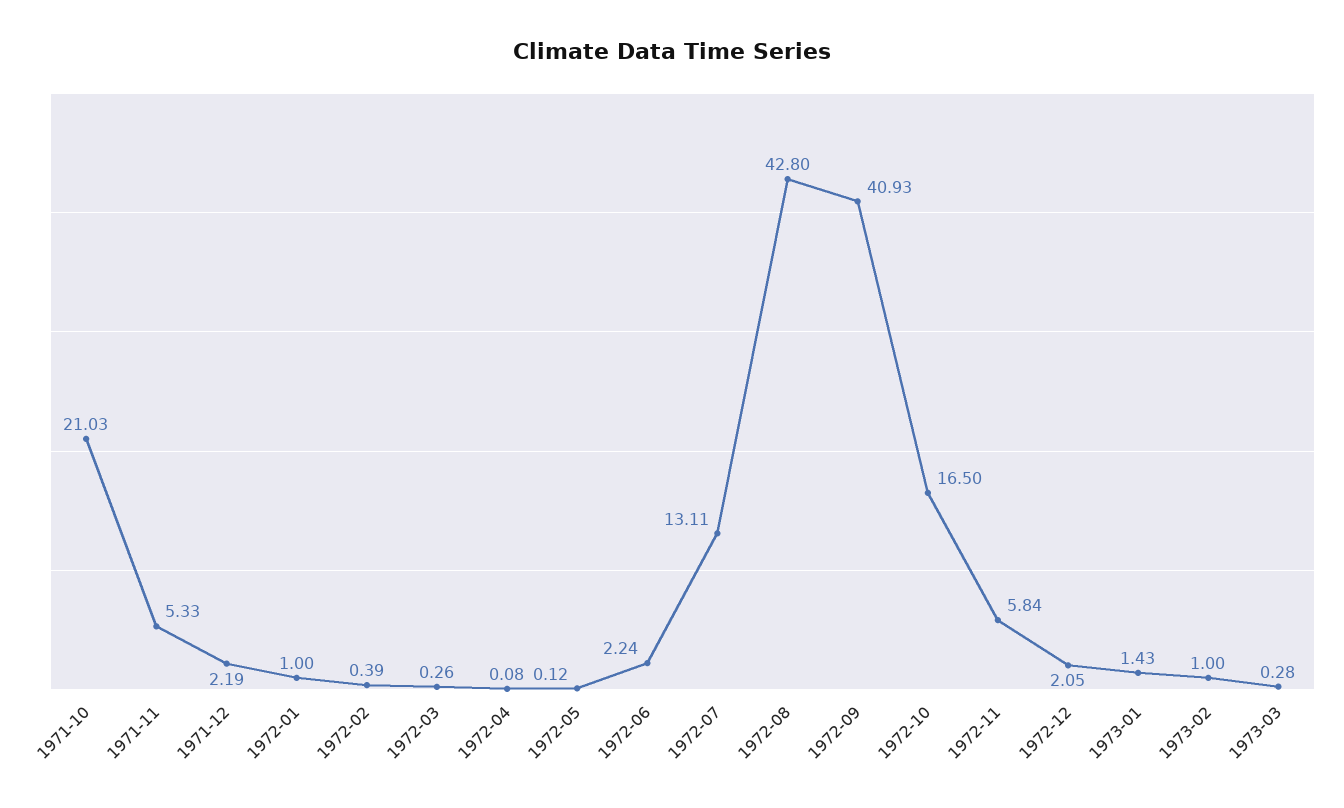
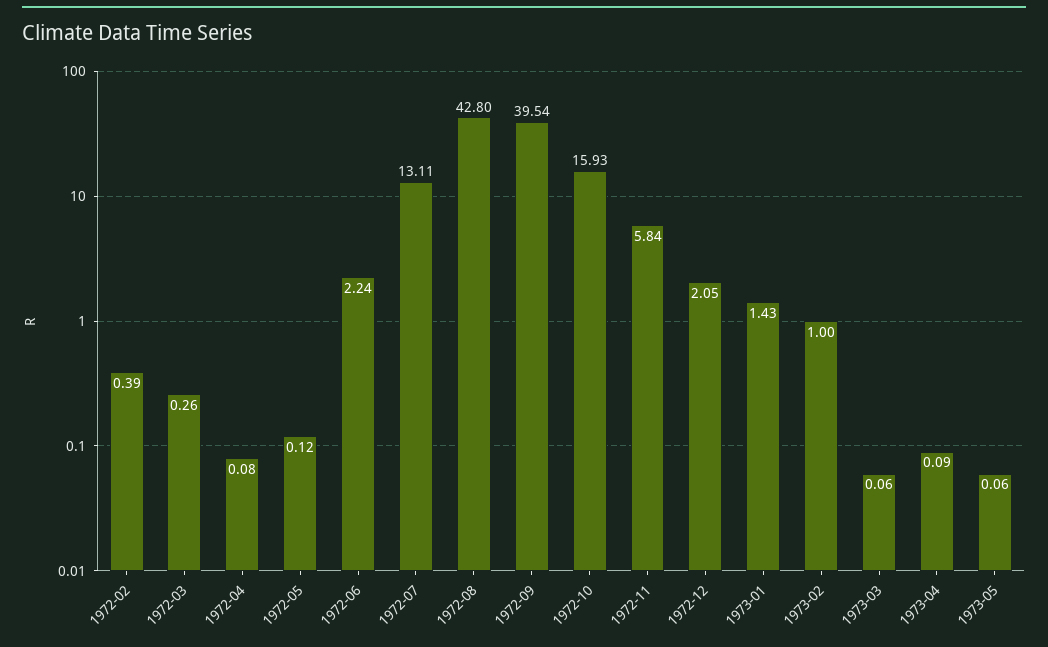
1971-10: 21.03 -> none
1971-11: 5.33 -> none
1971-12: 2.19 -> none
1972-01: 1 -> none
1972-09: 40.93 -> 39.54
1972-10: 16.5 -> 15.93
1973-03: 0.28 -> 0.06
1973-04: none -> 0.09
1973-05: none -> 0.06

